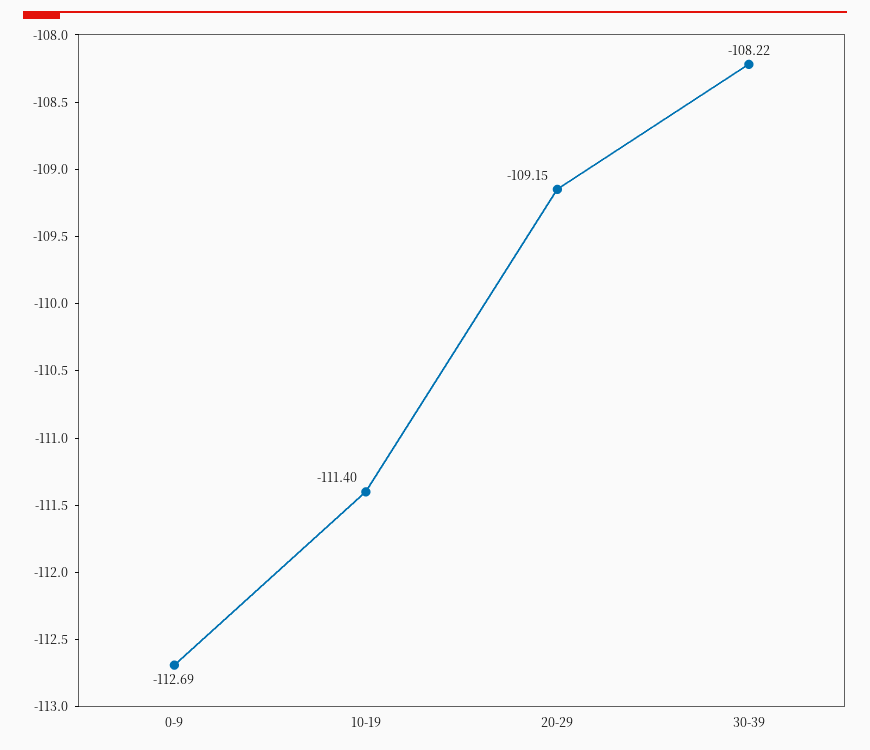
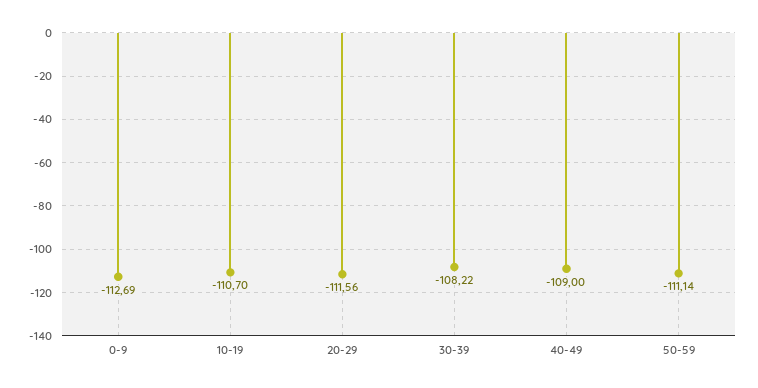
10-19: -111.4 -> -110.7
20-29: -109.15 -> -111.56
40-49: none -> -109
50-59: none -> -111.14

